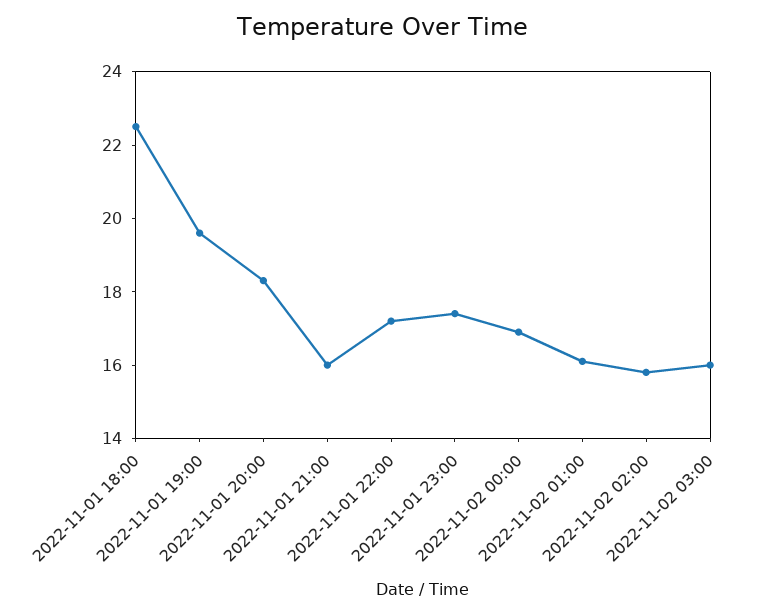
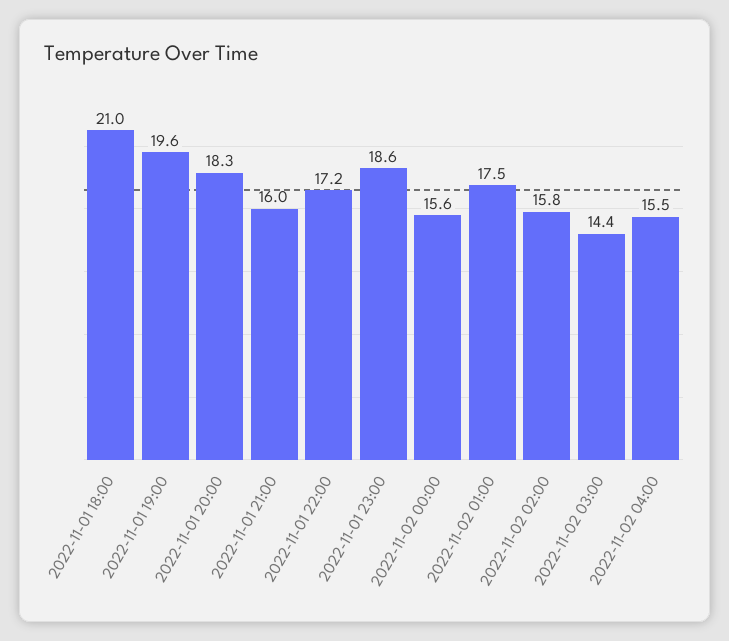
2022-11-01 18:00: 22.5 -> 21
2022-11-01 23:00: 17.5 -> 18.6
2022-11-02 00:00: 17 -> 15.6
2022-11-02 01:00: 16 -> 17.5
2022-11-02 03:00: 16 -> 14.4
2022-11-02 04:00: none -> 15.5

